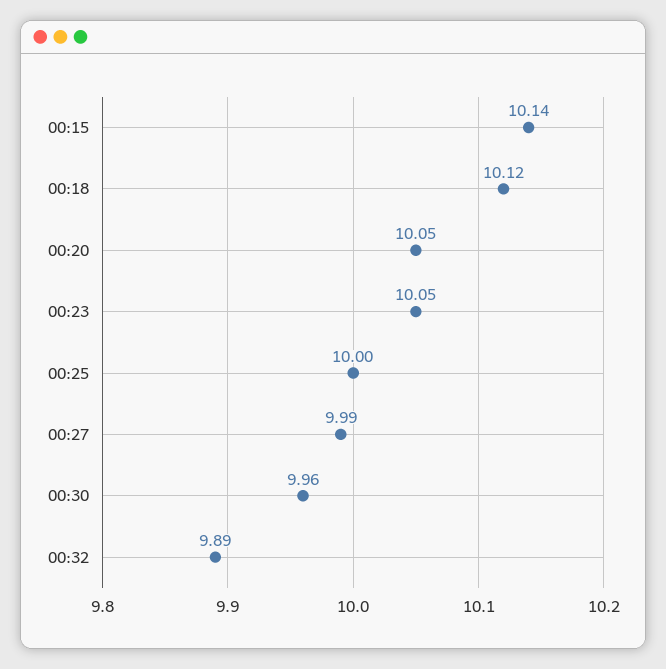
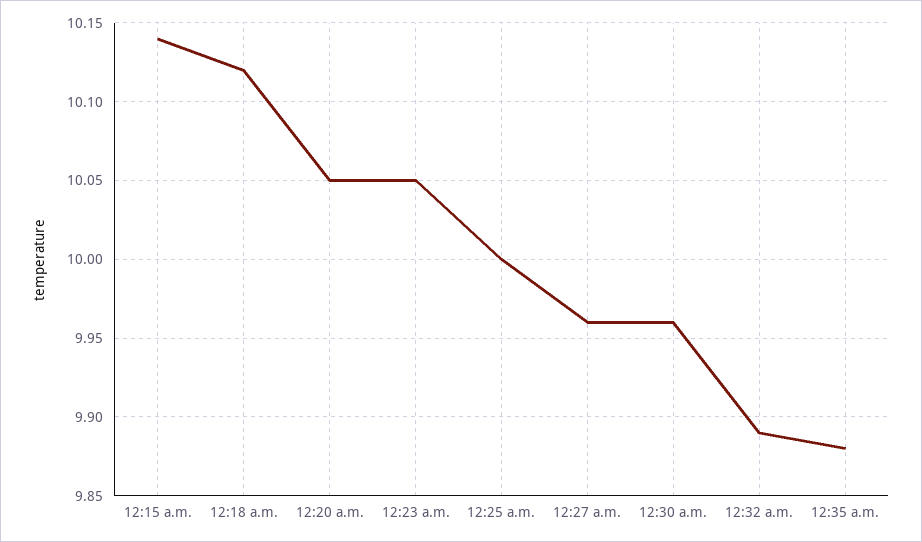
00:27: 9.99 -> 9.96
12:35 a.m.: none -> 9.88

